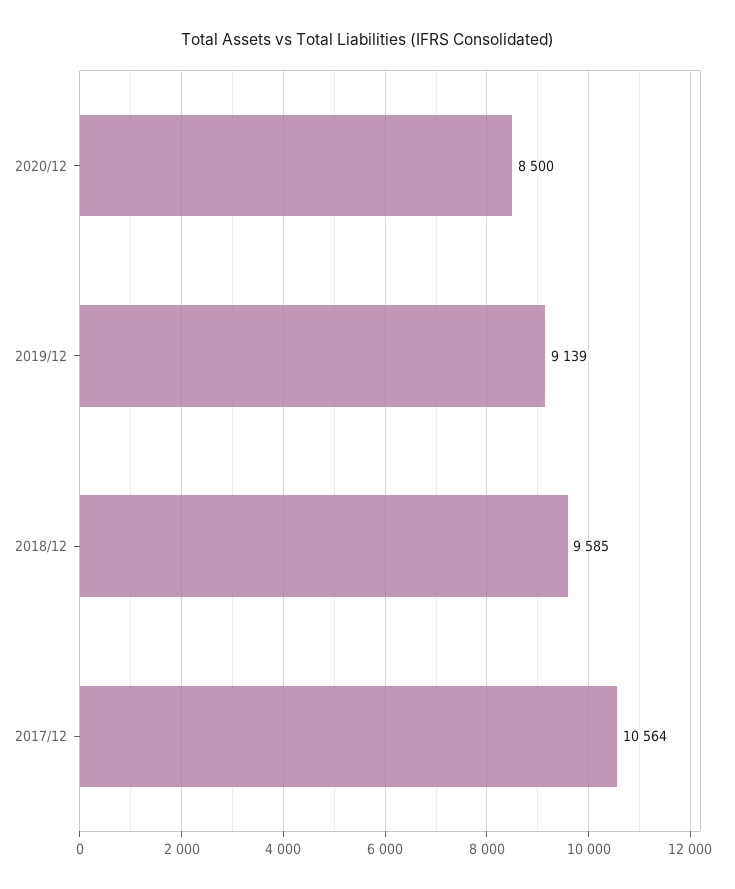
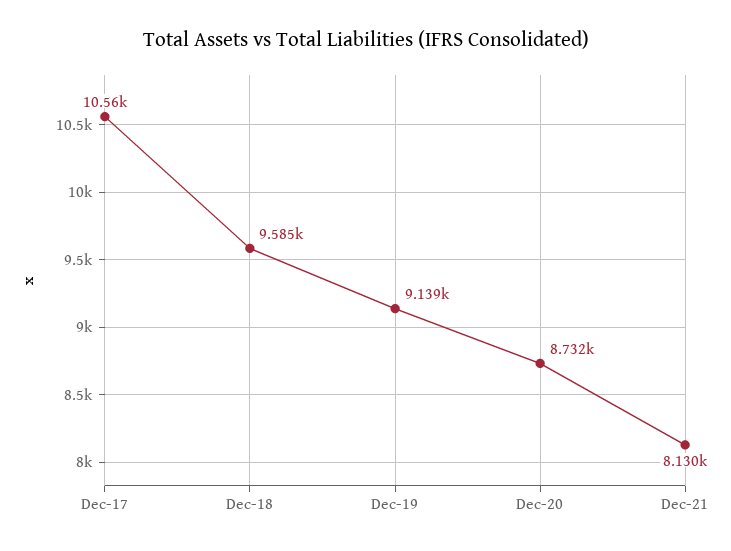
2020/12: 8500 -> 8732
Dec-21: none -> 8130

